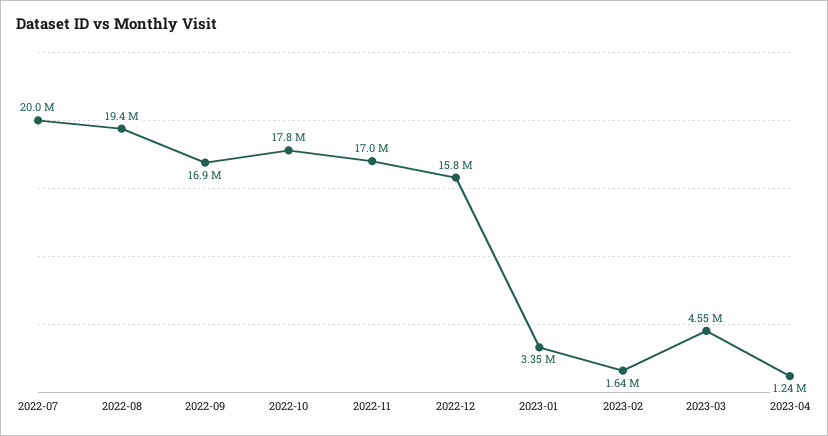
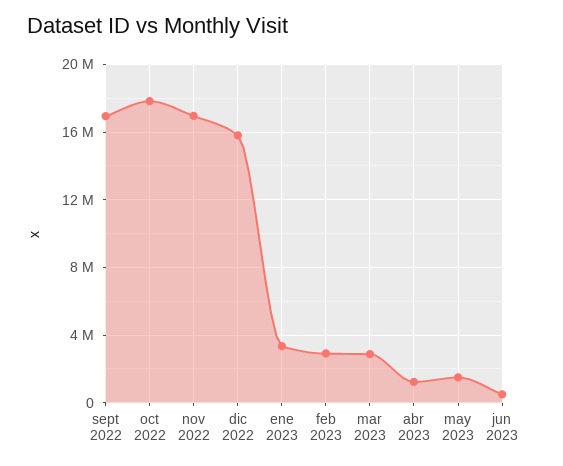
2022-07: 20000000 -> none
2022-08: 19400000 -> none
2023-02: 1640000 -> 3000000
2023-03: 4550000 -> 3000000
may 2023: none -> 1500000
jun 2023: none -> 500000

